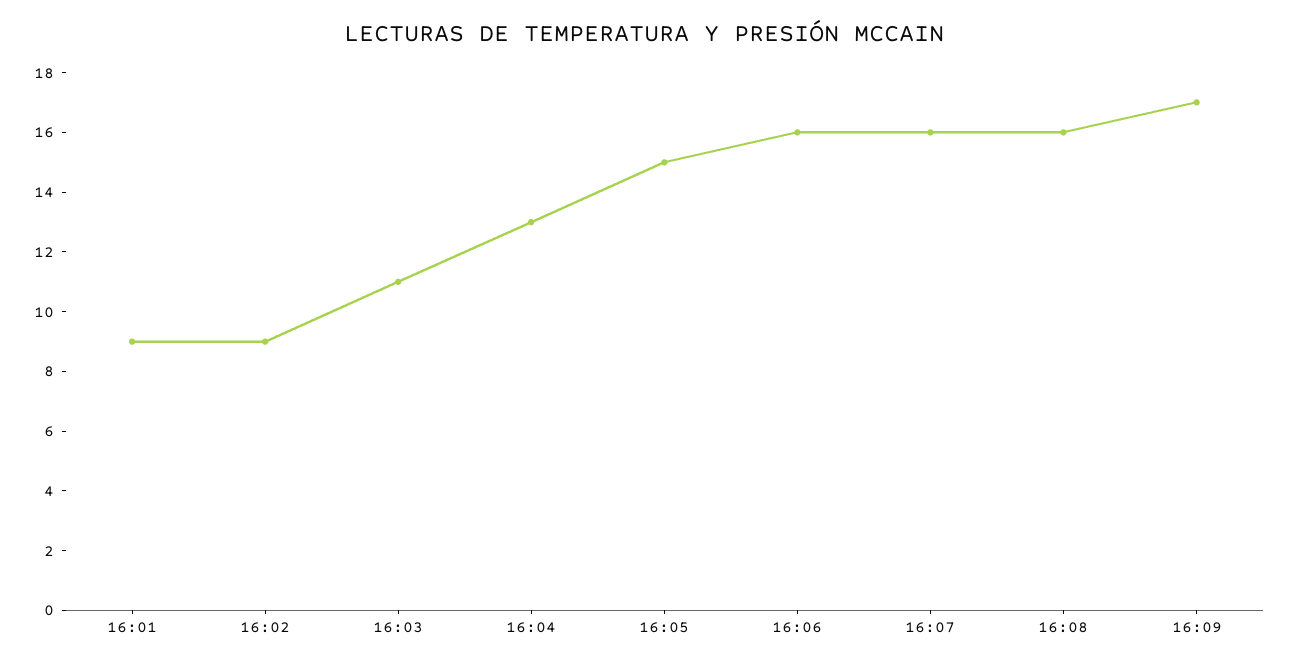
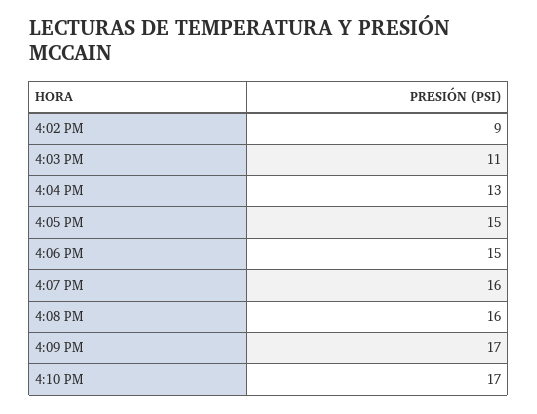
16:01: 9 -> none
16:06: 16 -> 15
4:10 PM: none -> 17

